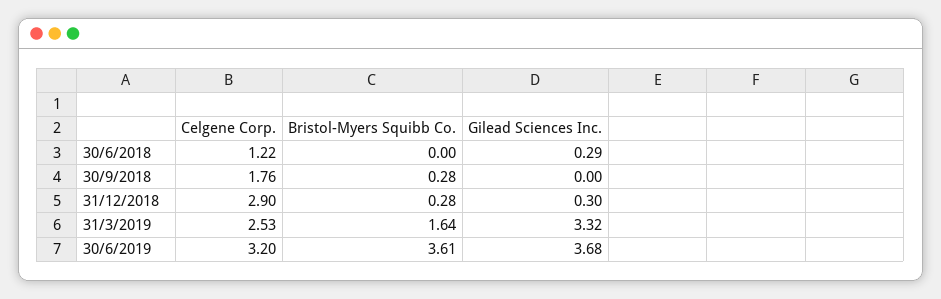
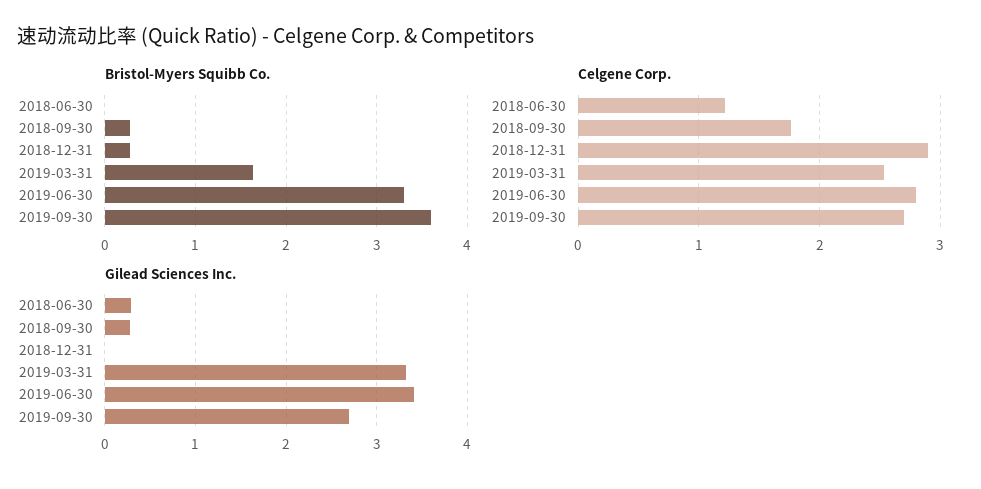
Gilead Sciences Inc., 30/9/2018: 0 -> 0.3
Gilead Sciences Inc., 31/12/2018: 0.3 -> 0
Celgene Corp., 30/6/2019: 3.2 -> 2.8
Bristol-Myers Squibb Co., 30/6/2019: 3.61 -> 3.3
Gilead Sciences Inc., 30/6/2019: 3.68 -> 3.4
Bristol-Myers Squibb Co., 2019-09-30: none -> 3.6
Celgene Corp., 2019-09-30: none -> 2.7
Gilead Sciences Inc., 2019-09-30: none -> 2.7

